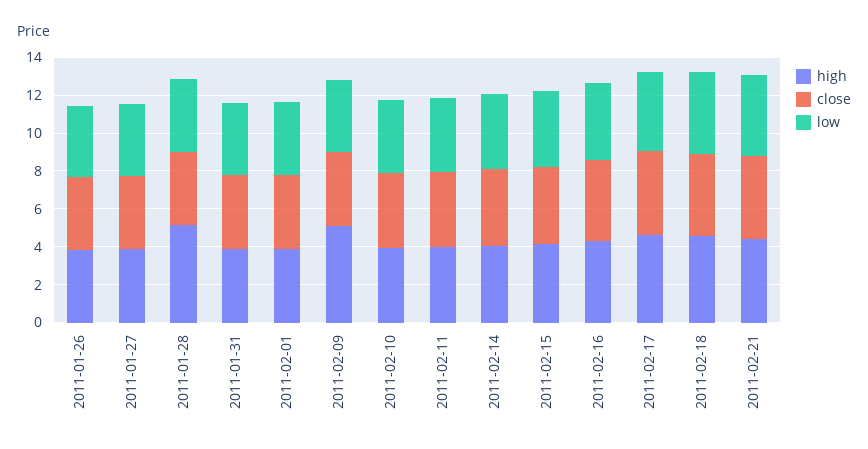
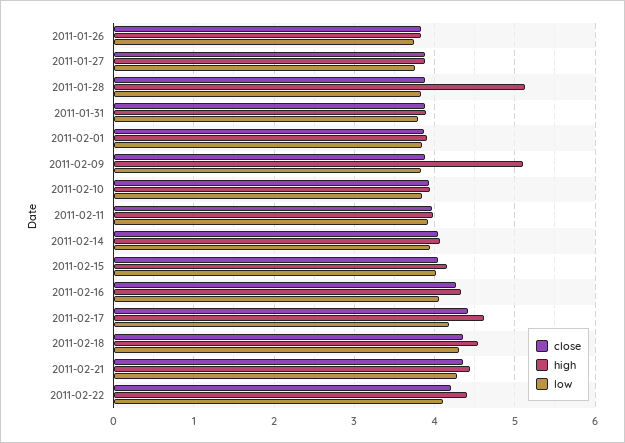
close, 2011-02-22: none -> 4.2
high, 2011-02-22: none -> 4.4
low, 2011-02-22: none -> 4.1

